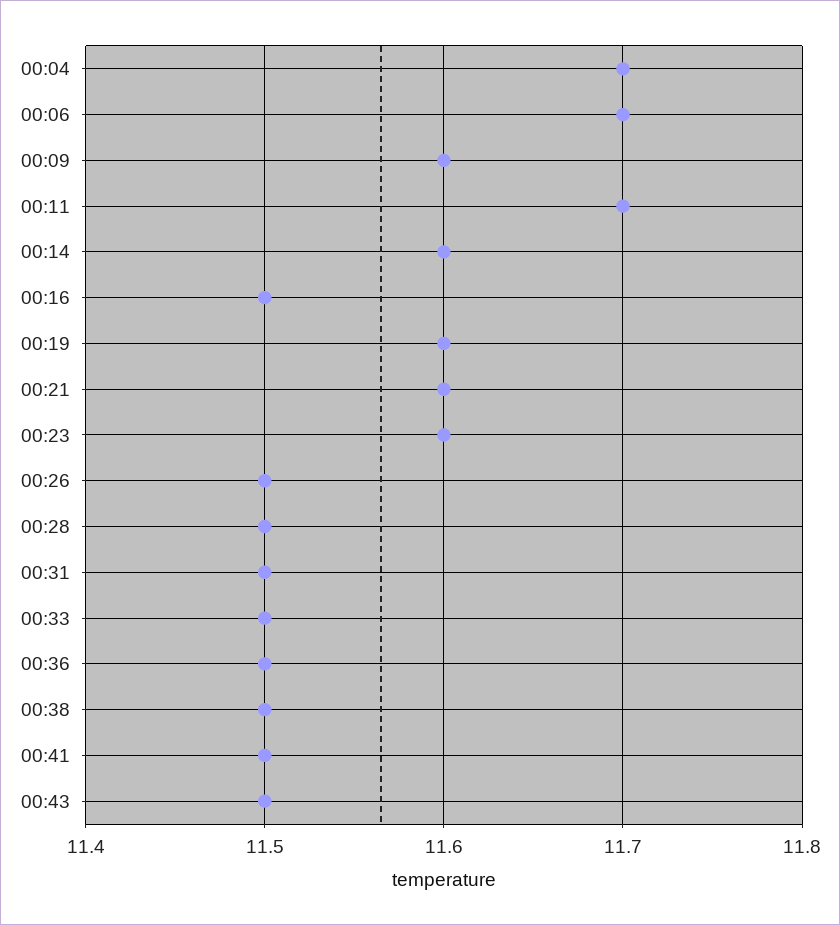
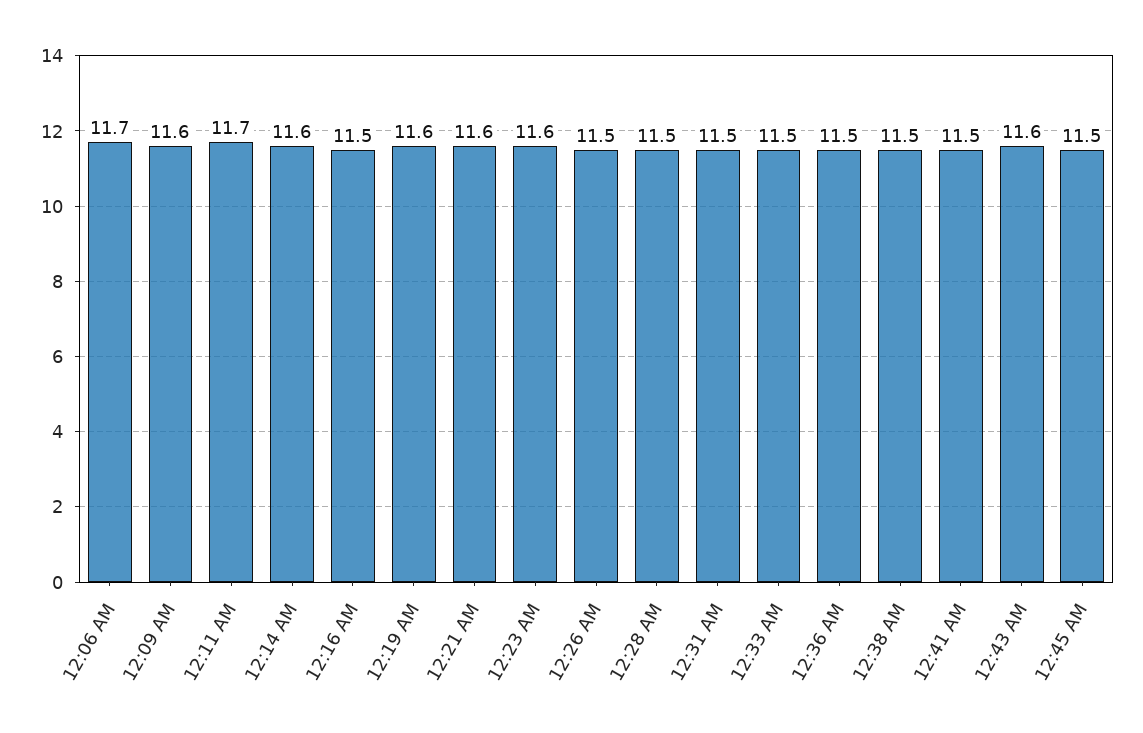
00:04: 11.7 -> none
00:43: 11.5 -> 11.6
12:45 AM: none -> 11.5

